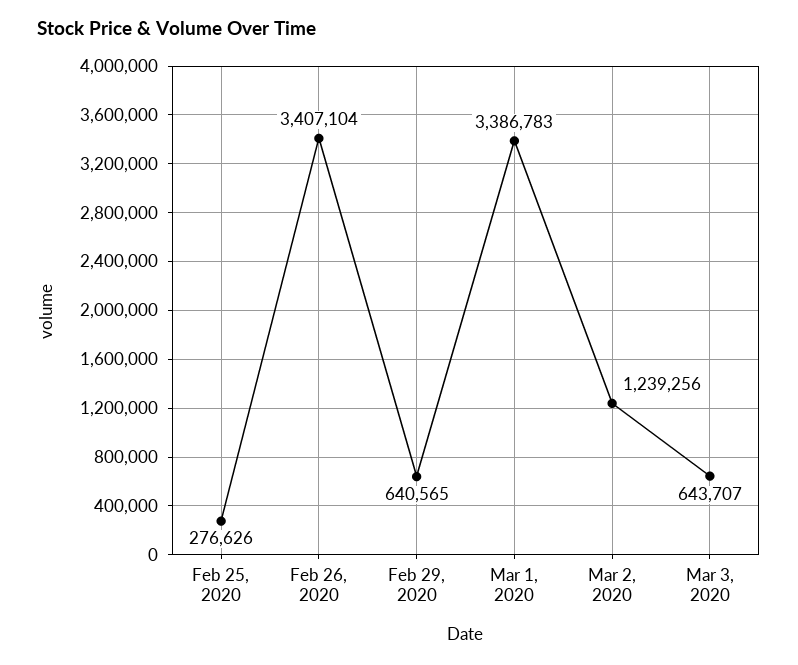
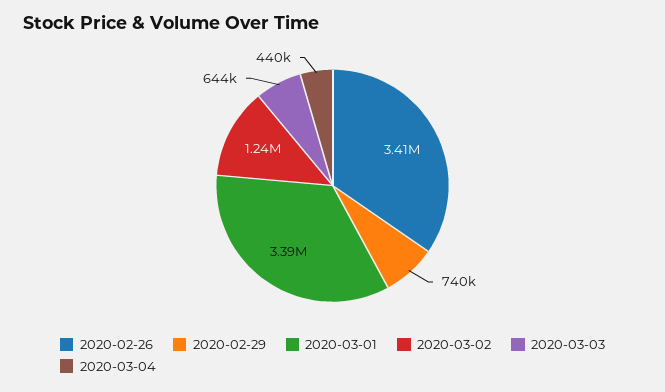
Feb 25, 2020: 276626 -> none
Feb 29, 2020: 640565 -> 740000
2020-03-04: none -> 440000

